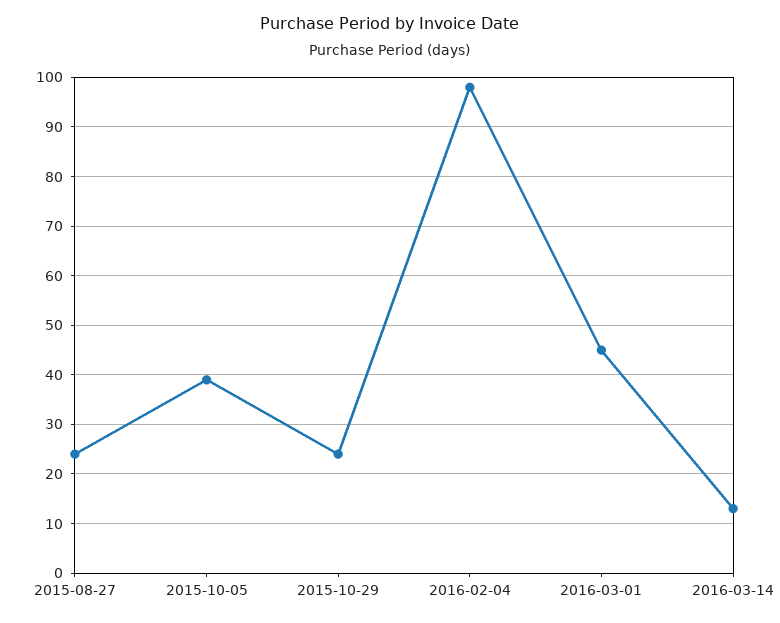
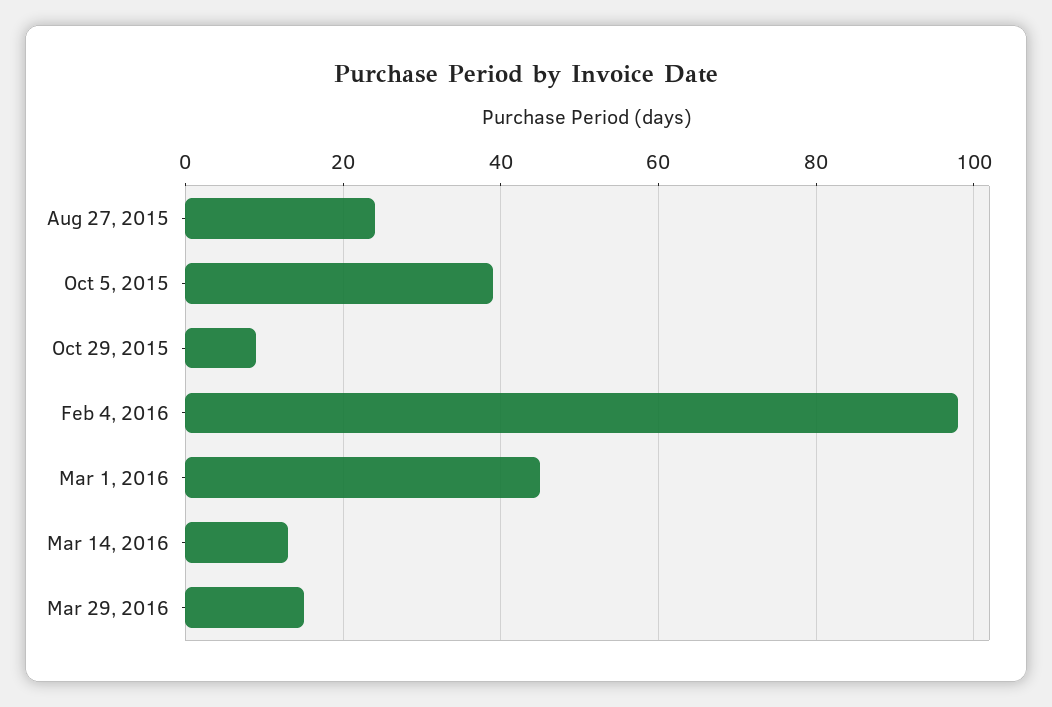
2015-10-29: 25 -> 10
Mar 29, 2016: none -> 15

